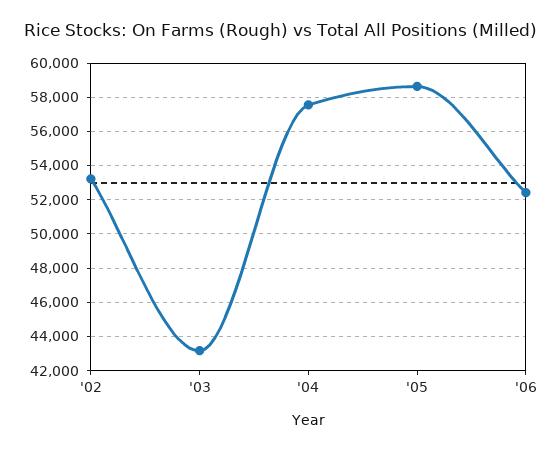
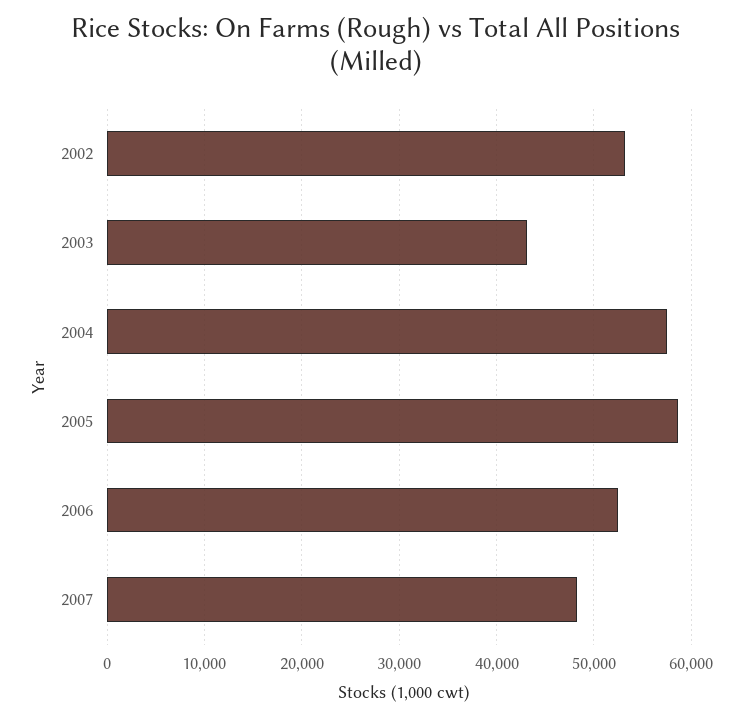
2007: none -> 48000

